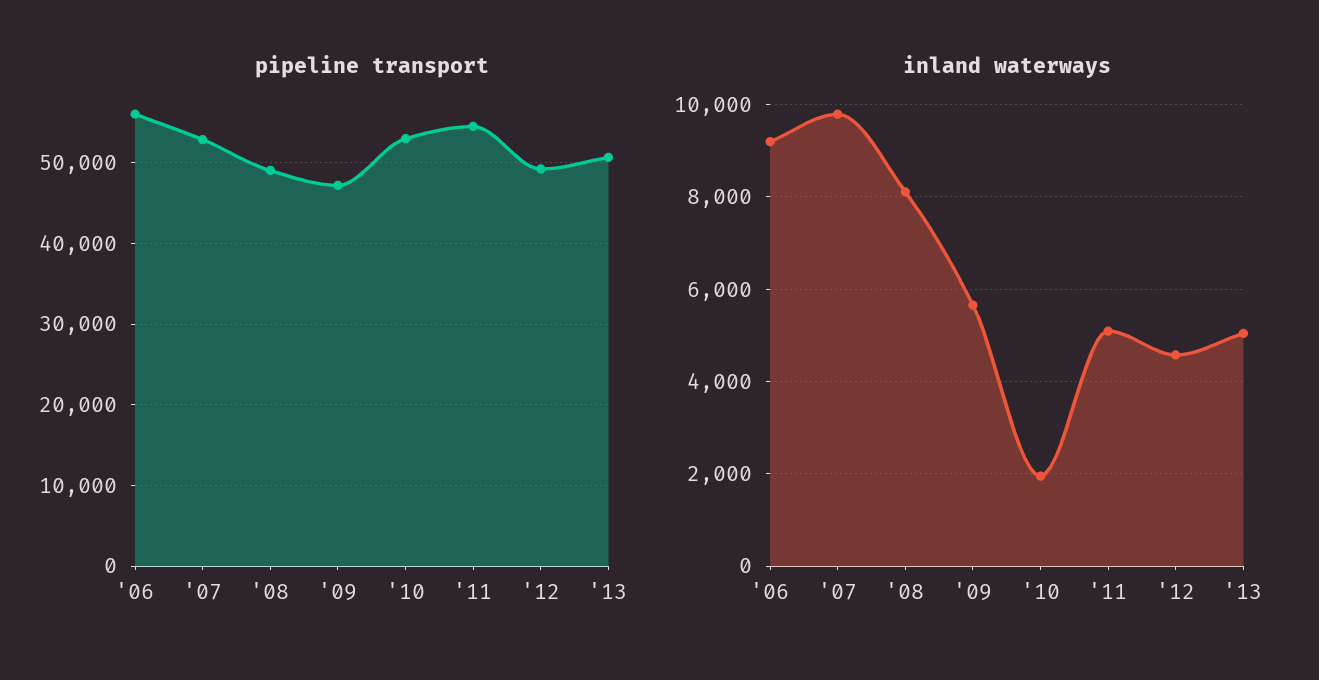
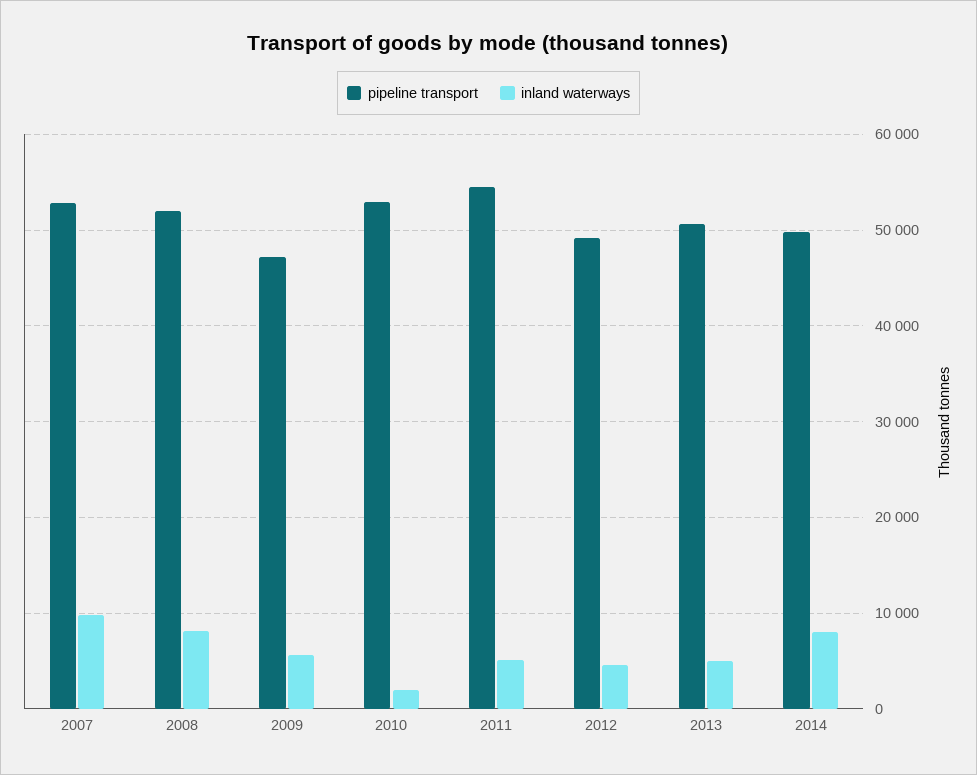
pipeline transport, '06: 56000 -> none
pipeline transport, '08: 49000 -> 52000
inland waterways, '06: 9200 -> none
pipeline transport, 2014: none -> 50000
inland waterways, 2014: none -> 8000

